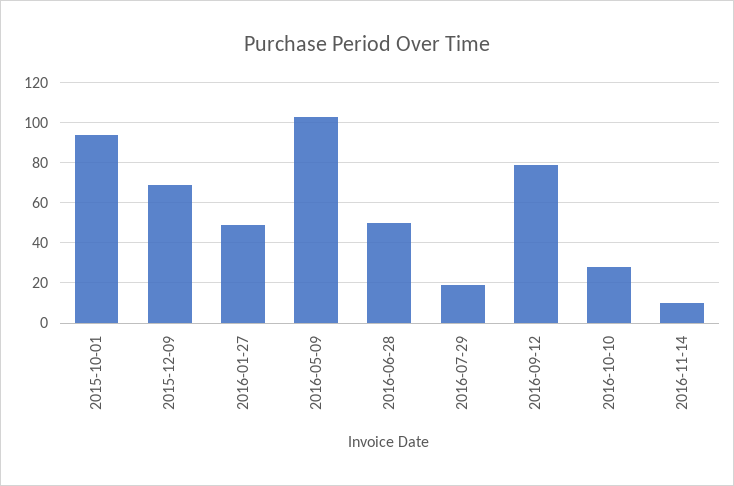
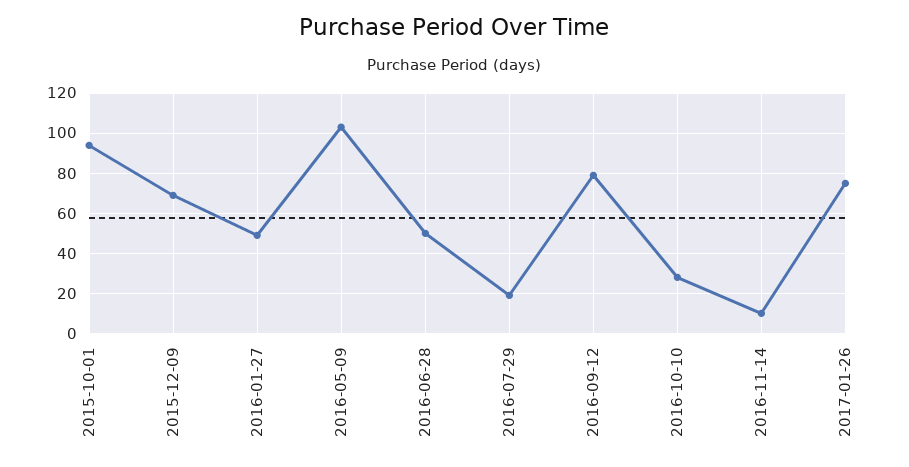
2017-01-26: none -> 75

